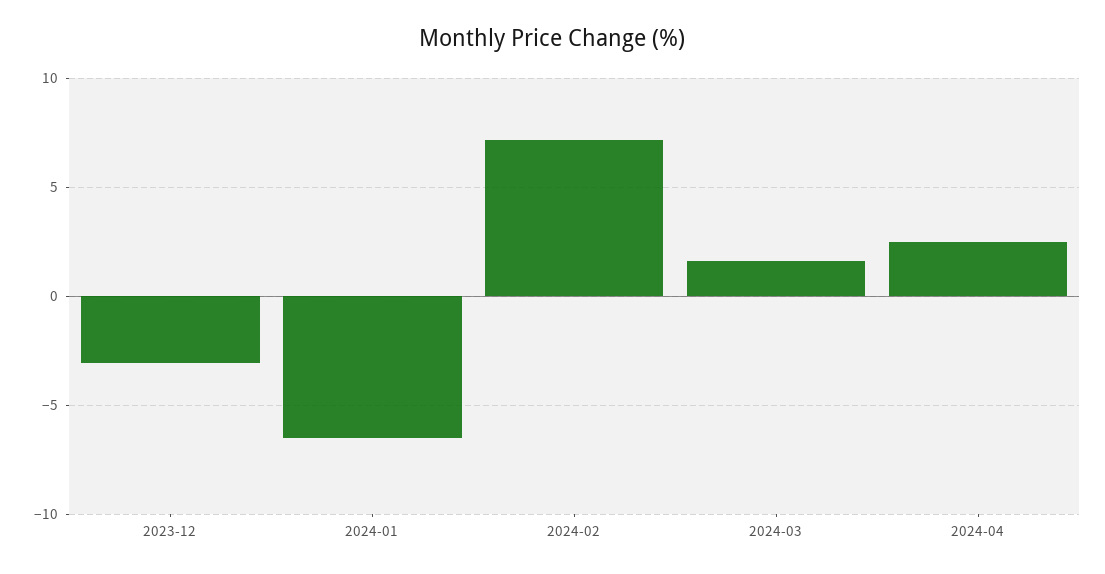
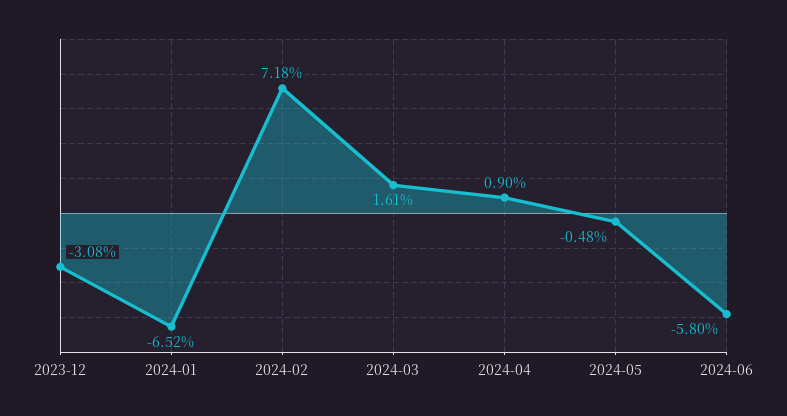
2024-04: 2.5 -> 0.9
2024-05: none -> -0.48
2024-06: none -> -5.8

